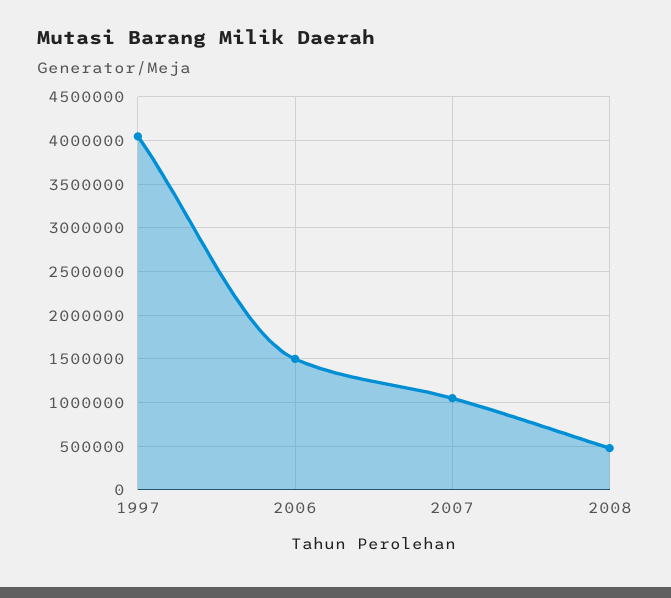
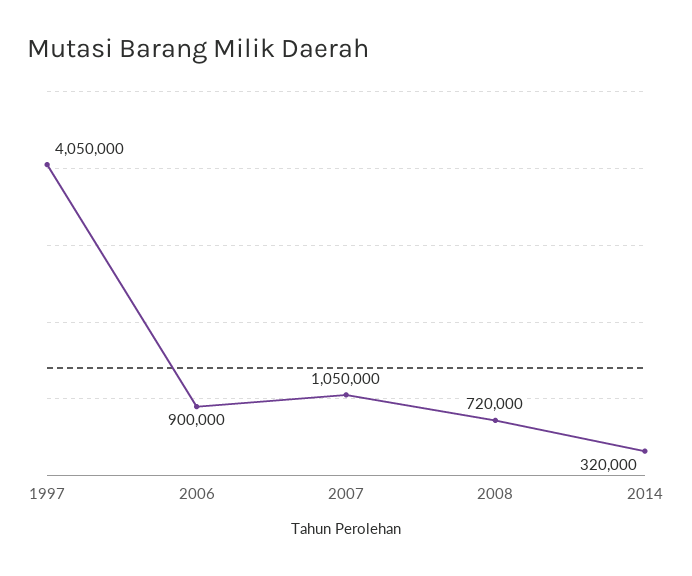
2006: 1500000 -> 900000
2008: 500000 -> 720000
2014: none -> 320000

